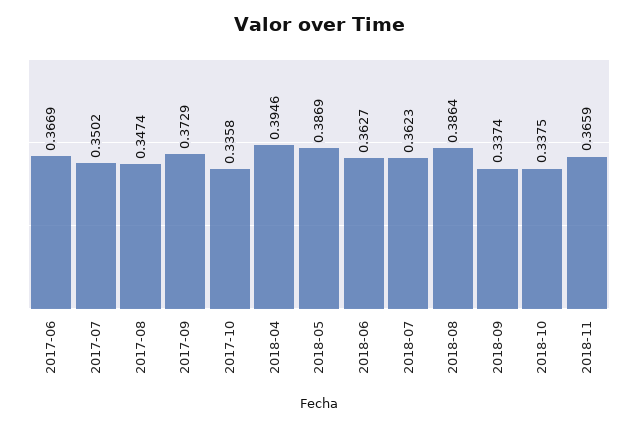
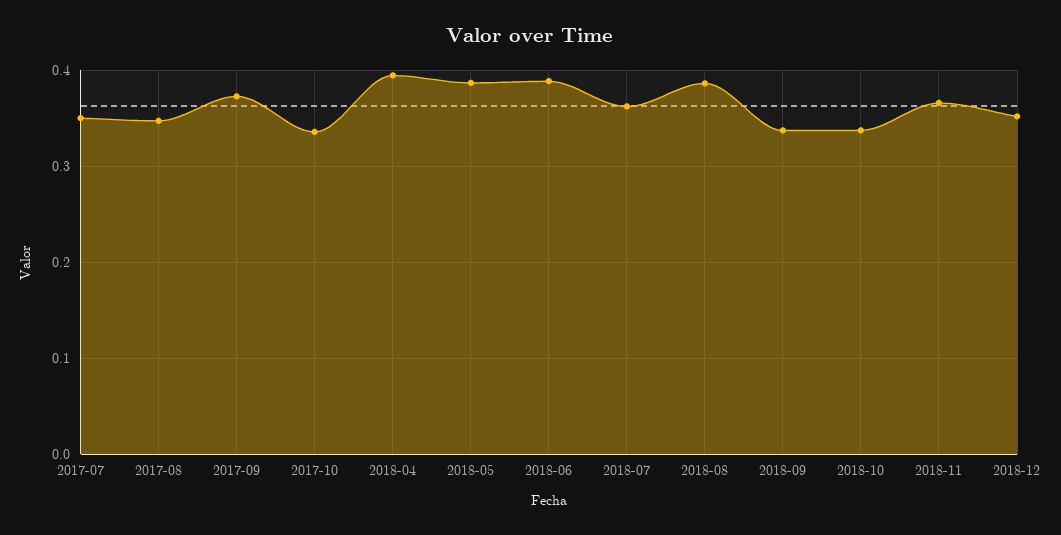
2017-06: 0.3669 -> none
2018-06: 0.3627 -> 0.39
2018-12: none -> 0.35

